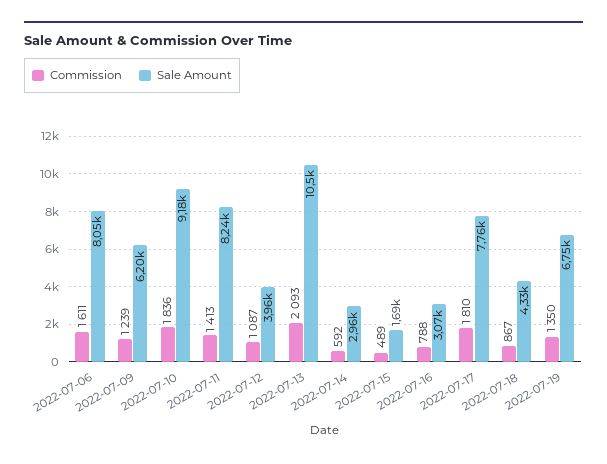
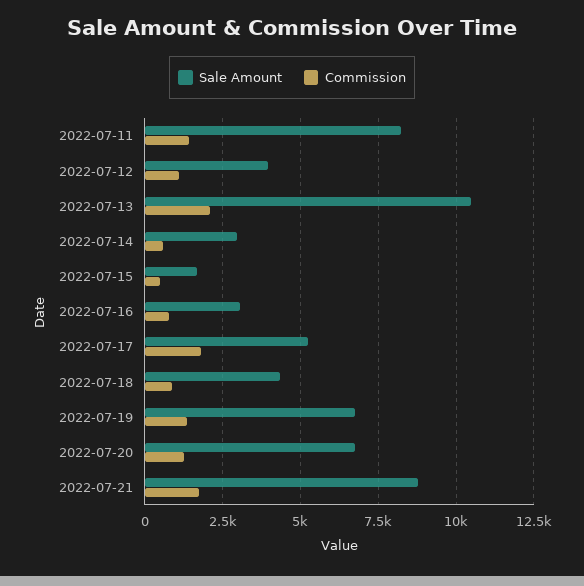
Commission, 2022-07-06: 1611 -> none
Sale Amount, 2022-07-06: 8050 -> none
Commission, 2022-07-09: 1239 -> none
Sale Amount, 2022-07-09: 6200 -> none
Commission, 2022-07-10: 1836 -> none
Sale Amount, 2022-07-10: 9180 -> none
Sale Amount, 2022-07-17: 7760 -> 5250
Sale Amount, 2022-07-20: none -> 6750
Commission, 2022-07-20: none -> 1250
Sale Amount, 2022-07-21: none -> 8750
Commission, 2022-07-21: none -> 1750

